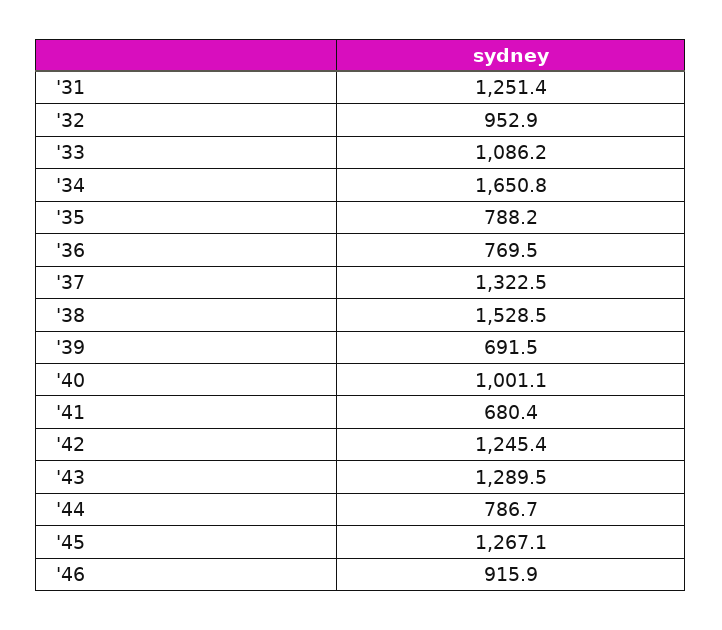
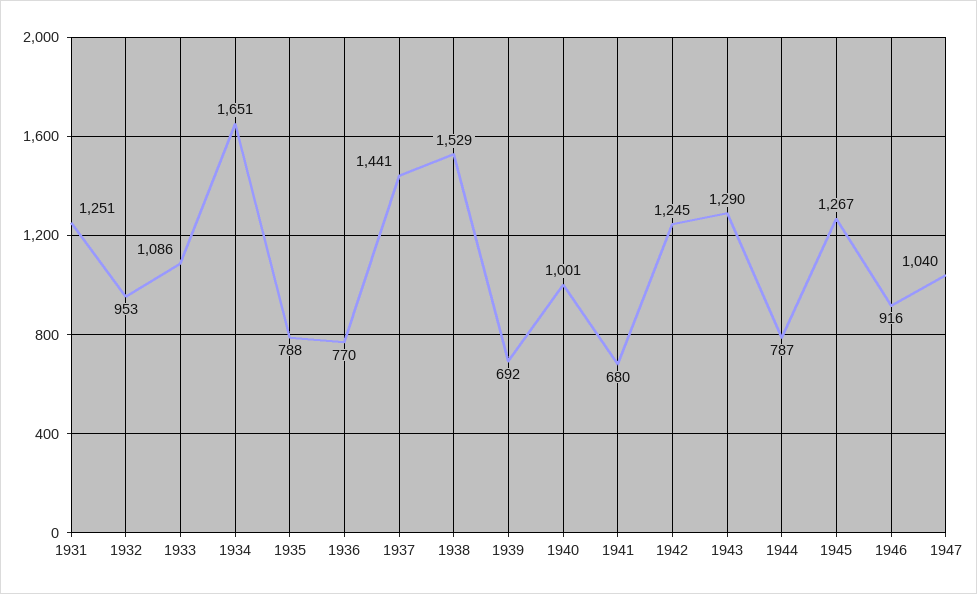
'37: 1322.5 -> 1441
1947: none -> 1040

